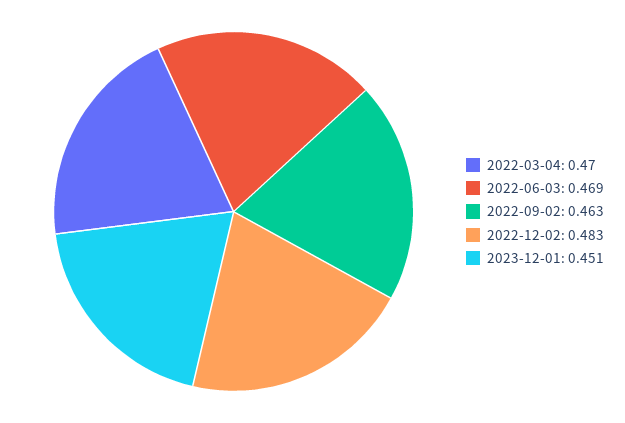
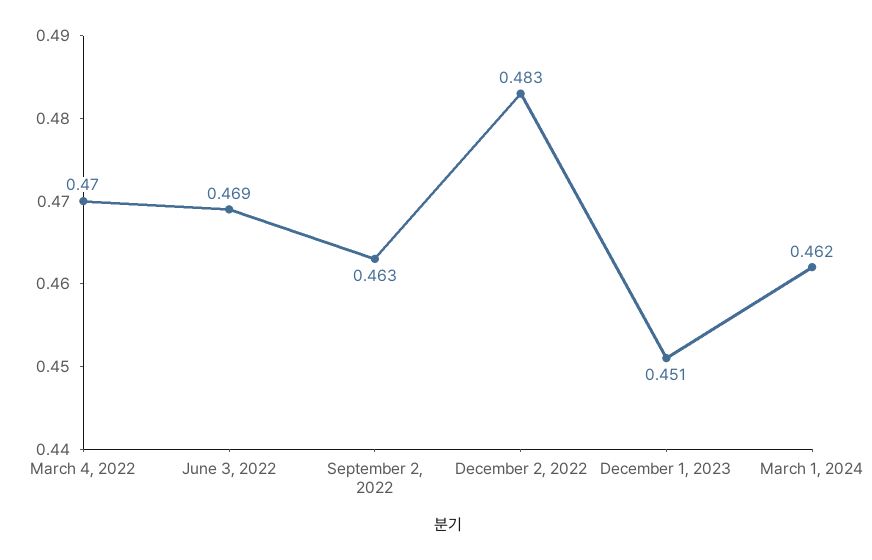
March 1, 2024: none -> 0.462

